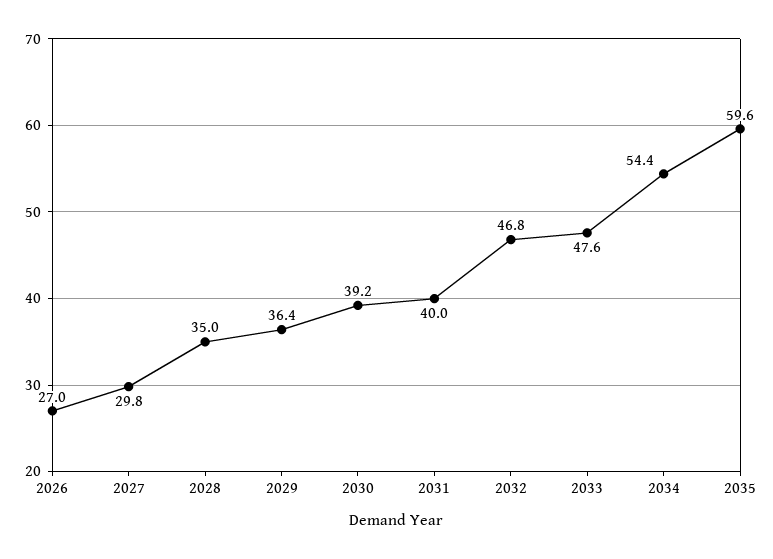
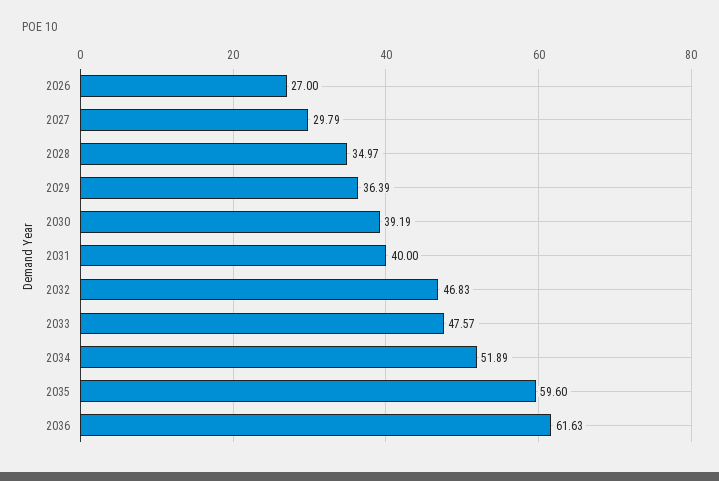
2034: 54.4 -> 51.89
2036: none -> 61.63

